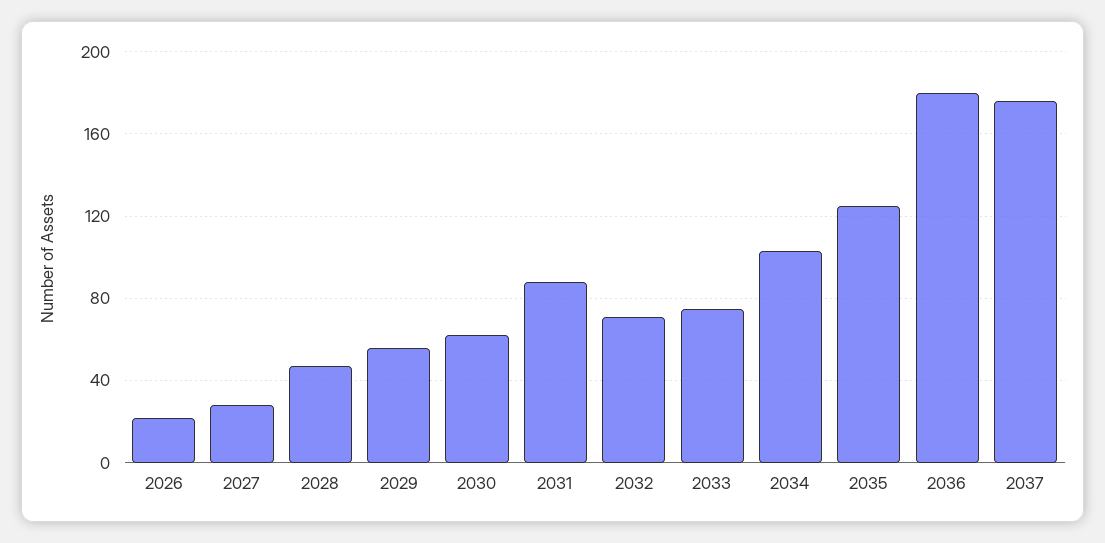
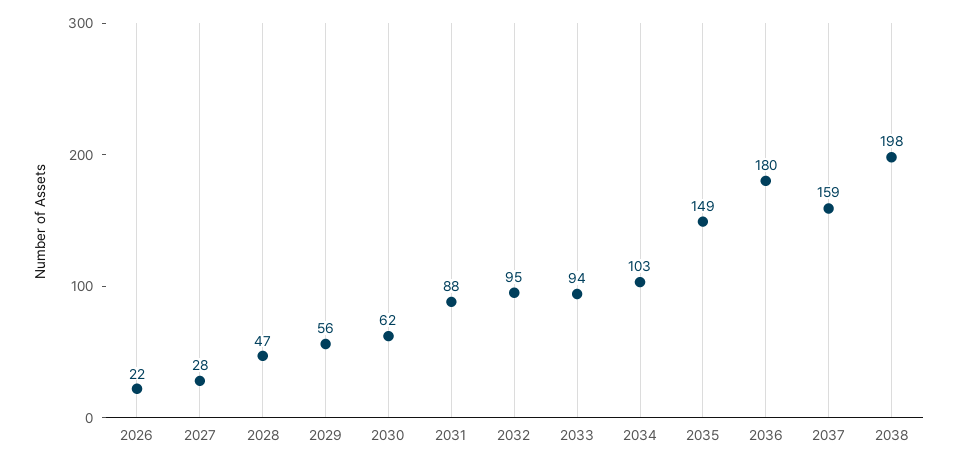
2032: 70 -> 95
2033: 75 -> 94
2035: 125 -> 149
2037: 175 -> 159
2038: none -> 198

